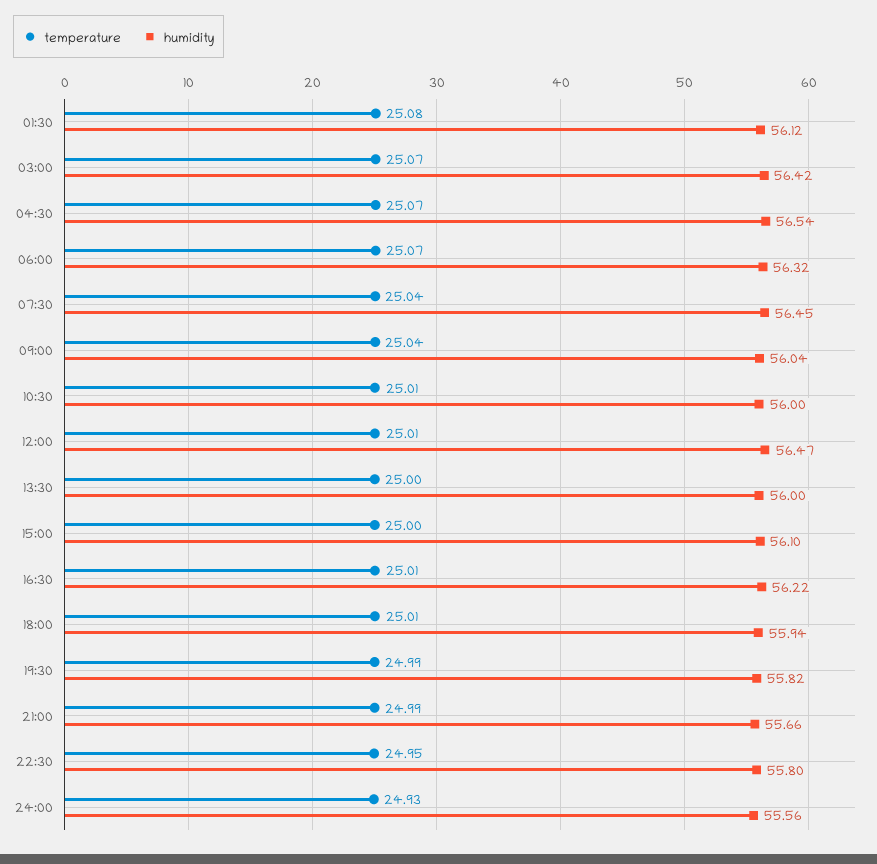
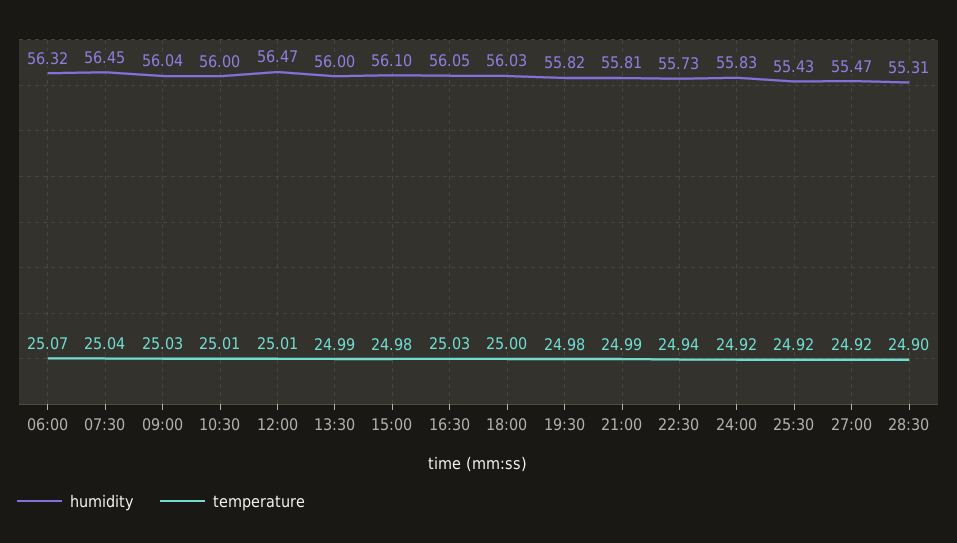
temperature, 01:30: 25.08 -> none
humidity, 01:30: 56.12 -> none
temperature, 03:00: 25.07 -> none
humidity, 03:00: 56.42 -> none
temperature, 04:30: 25.07 -> none
humidity, 04:30: 56.54 -> none
temperature, 09:00: 25.04 -> 25.03
temperature, 13:30: 25 -> 24.99
temperature, 15:00: 25 -> 24.98
temperature, 16:30: 25.01 -> 25.03
humidity, 16:30: 56.22 -> 56.05
temperature, 18:00: 25.01 -> 25
humidity, 18:00: 55.94 -> 56.03
temperature, 19:30: 24.99 -> 24.98
humidity, 21:00: 55.66 -> 55.81
temperature, 22:30: 24.95 -> 24.94
humidity, 22:30: 55.8 -> 55.73
temperature, 24:00: 24.93 -> 24.92
humidity, 24:00: 55.56 -> 55.83
humidity, 25:30: none -> 55.43
temperature, 25:30: none -> 24.92
humidity, 27:00: none -> 55.47
temperature, 27:00: none -> 24.92
humidity, 28:30: none -> 55.31
temperature, 28:30: none -> 24.9

